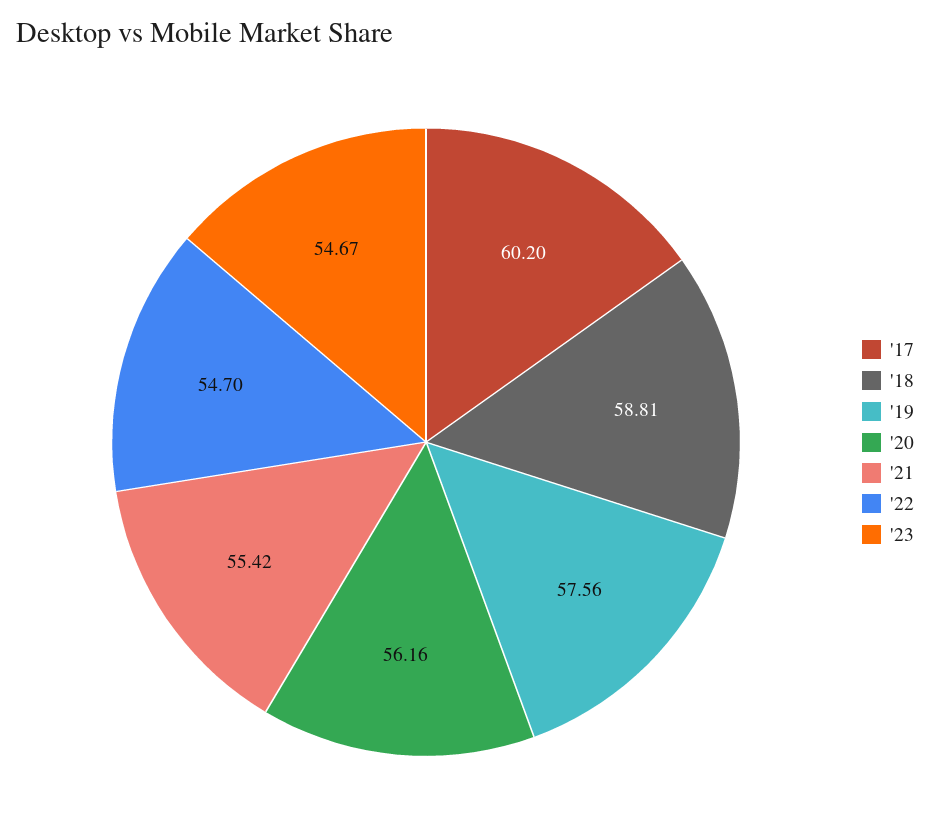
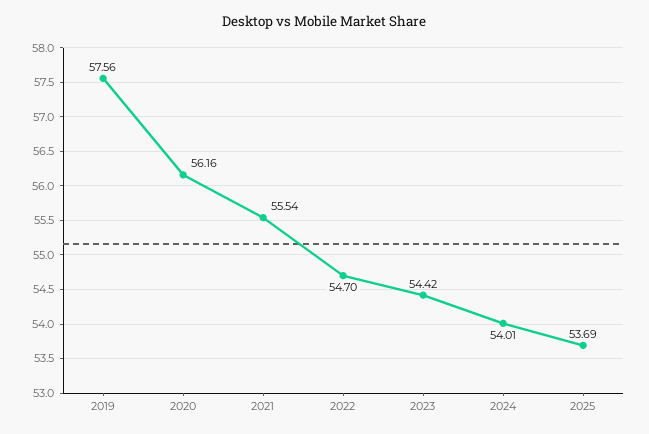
'17: 60.2 -> none
'18: 58.81 -> none
'21: 55.42 -> 55.54
'23: 54.67 -> 54.42
2024: none -> 54.01
2025: none -> 53.69

